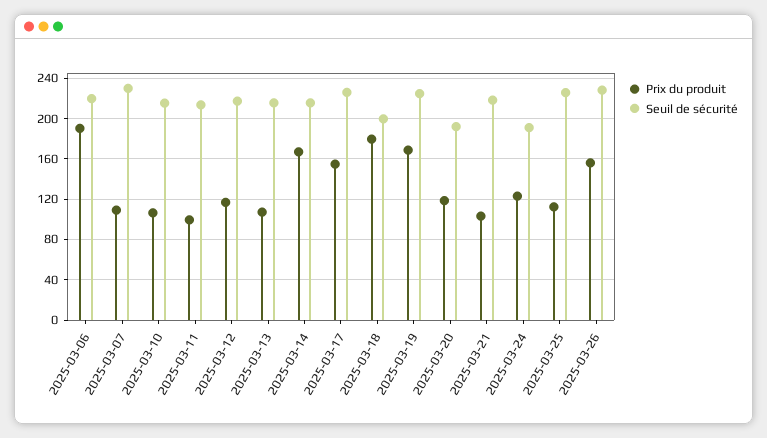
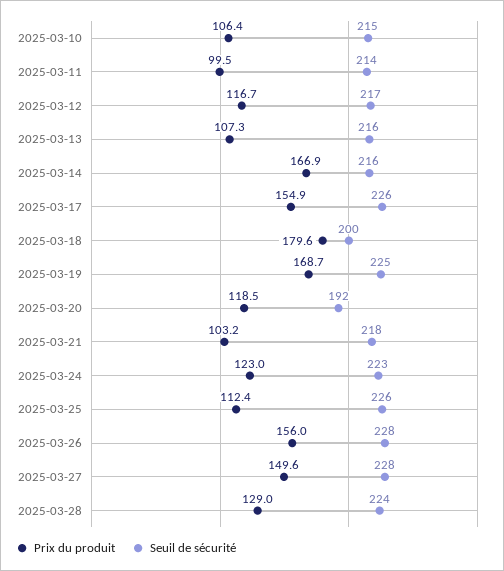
Prix du produit, 2025-03-06: 190 -> none
Seuil de sécurité, 2025-03-06: 220 -> none
Prix du produit, 2025-03-07: 110 -> none
Seuil de sécurité, 2025-03-07: 230 -> none
Seuil de sécurité, 2025-03-24: 190 -> 223
Prix du produit, 2025-03-27: none -> 149.6
Seuil de sécurité, 2025-03-27: none -> 228
Prix du produit, 2025-03-28: none -> 129
Seuil de sécurité, 2025-03-28: none -> 224

